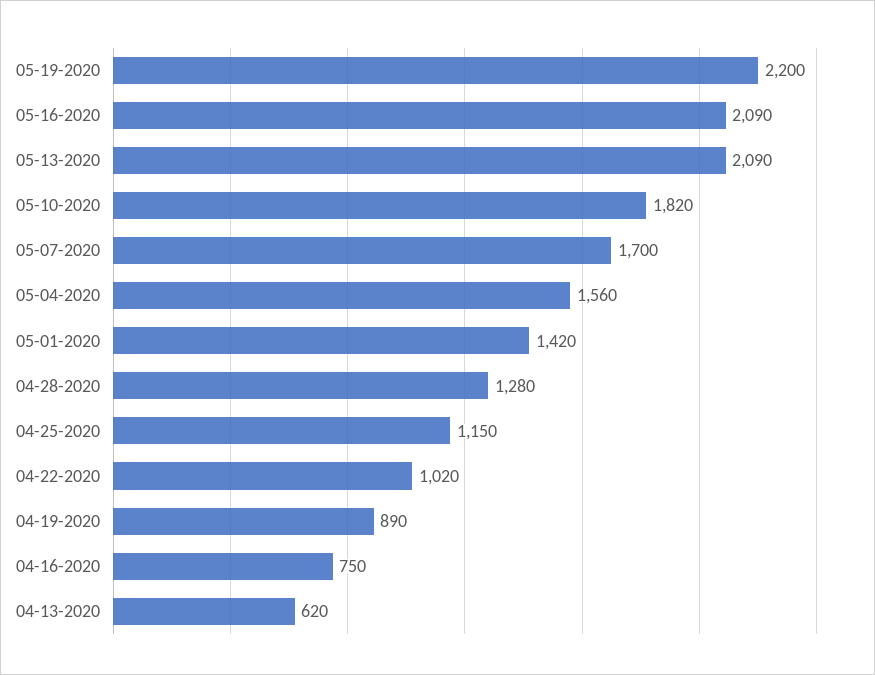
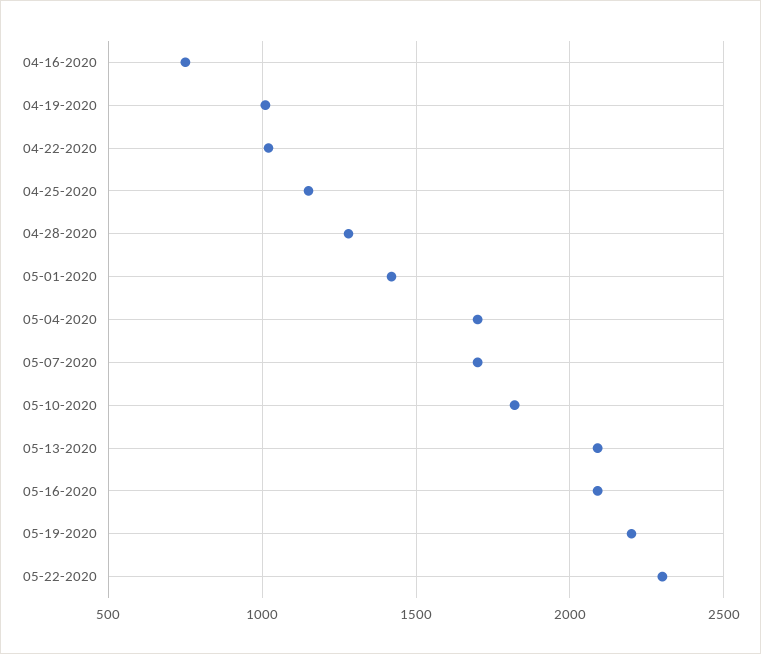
05-04-2020: 1560 -> 1700
04-19-2020: 890 -> 1000
04-13-2020: 620 -> none
05-22-2020: none -> 2300

